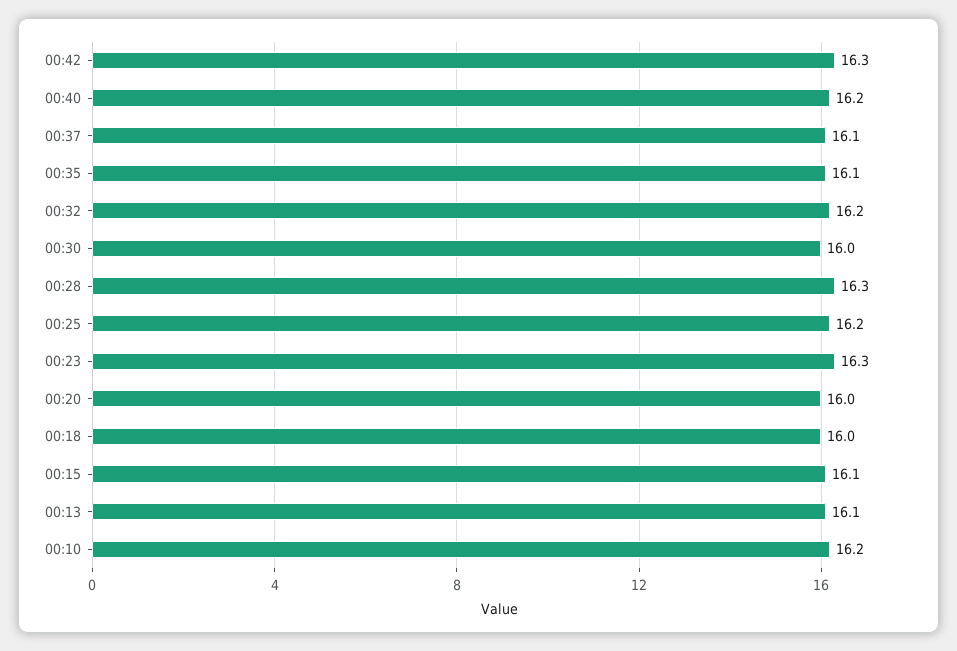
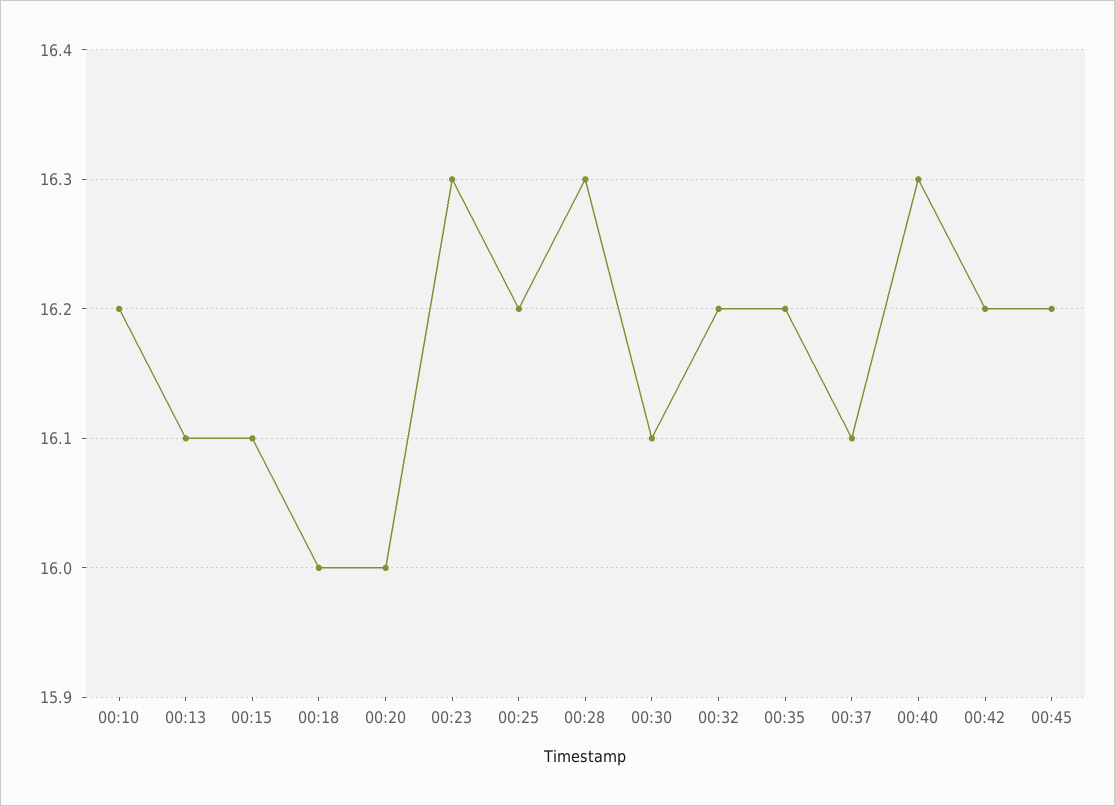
00:42: 16.3 -> 16.2
00:40: 16.2 -> 16.3
00:35: 16.1 -> 16.2
00:30: 16 -> 16.1
00:45: none -> 16.2

